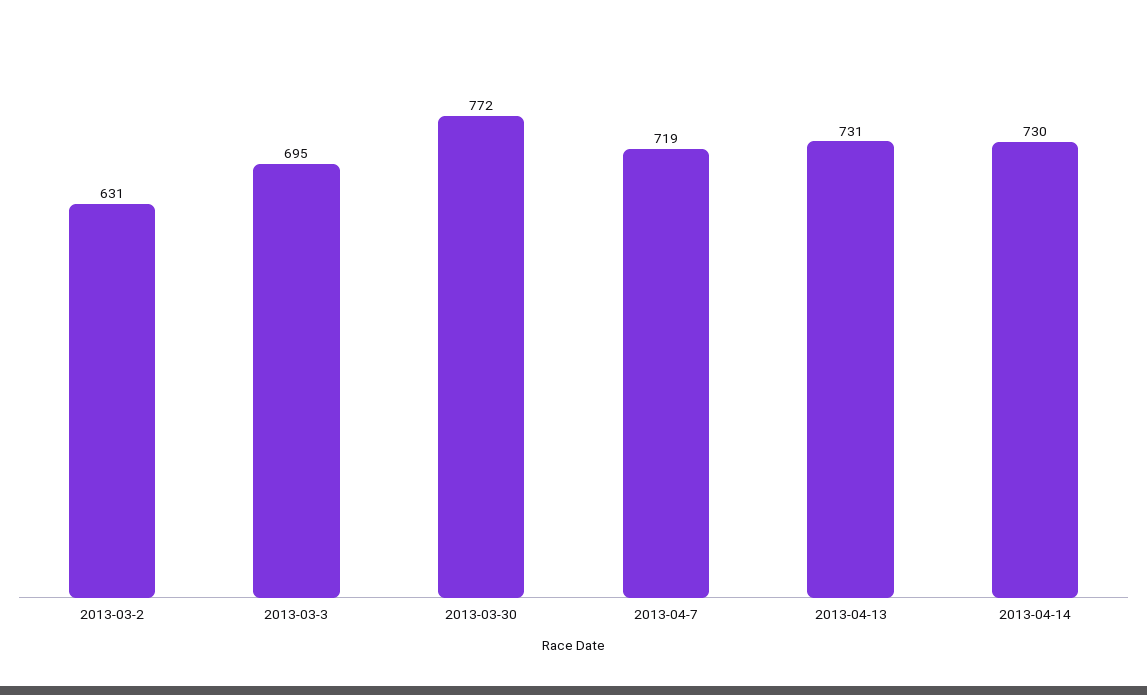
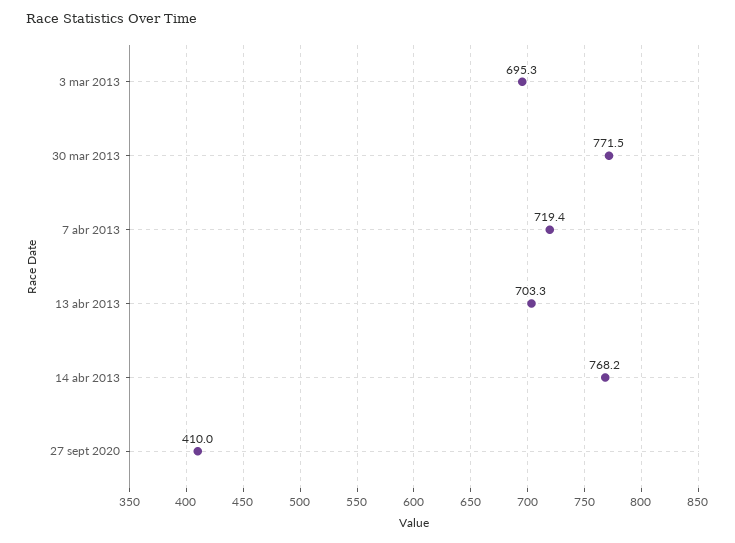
2013-03-2: 631 -> none
2013-04-13: 731 -> 703.3
2013-04-14: 730 -> 768.2
27 sept 2020: none -> 410

